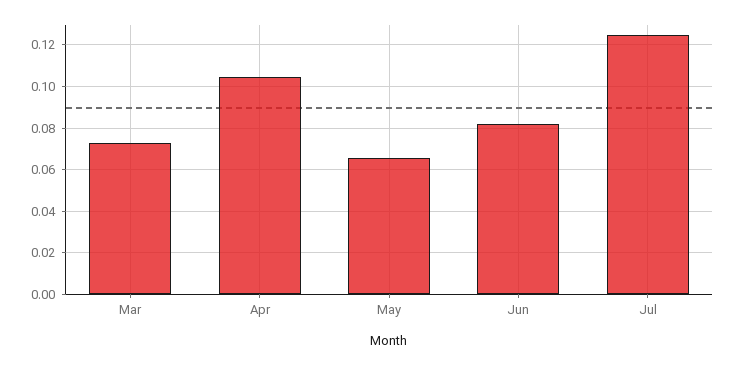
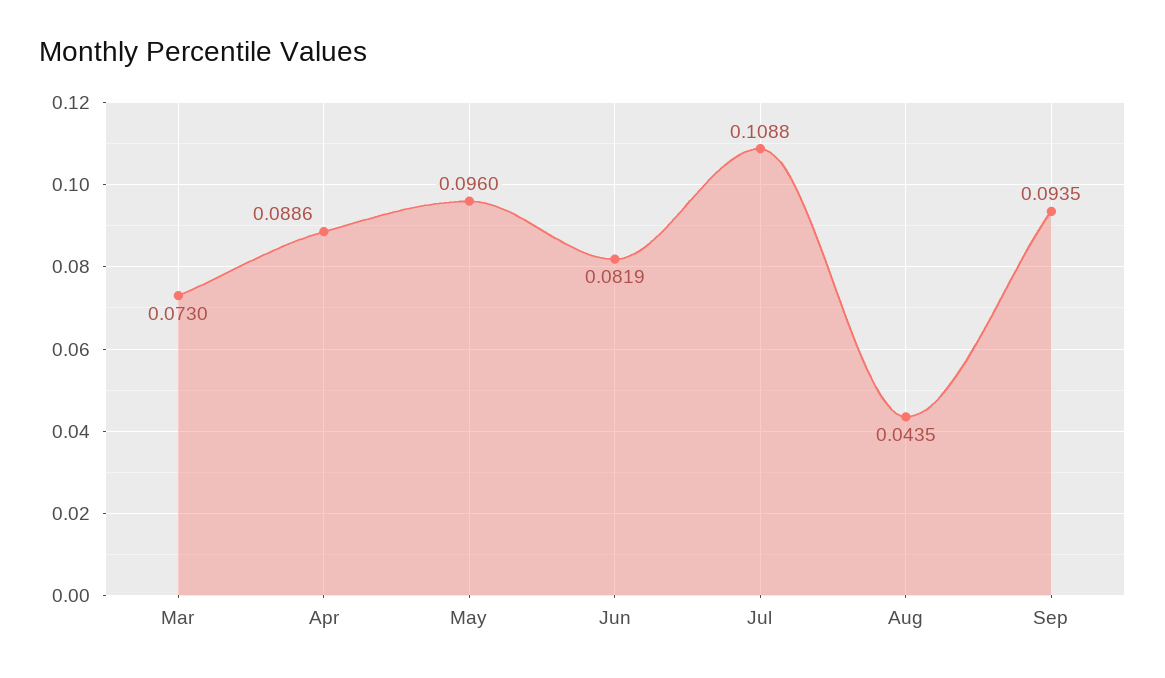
Apr: 0.105 -> 0.0886
May: 0.065 -> 0.096
Jul: 0.125 -> 0.1088
Aug: none -> 0.0435
Sep: none -> 0.0935

